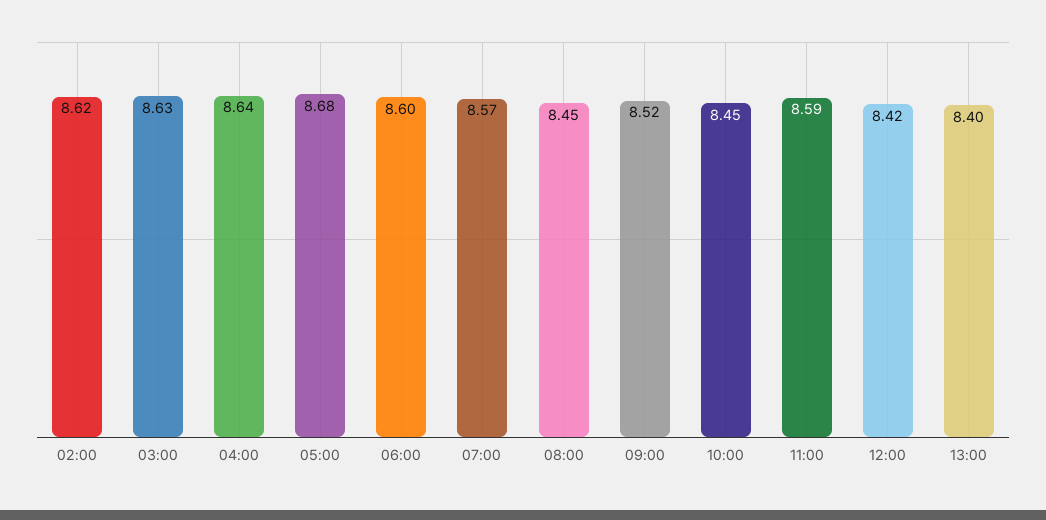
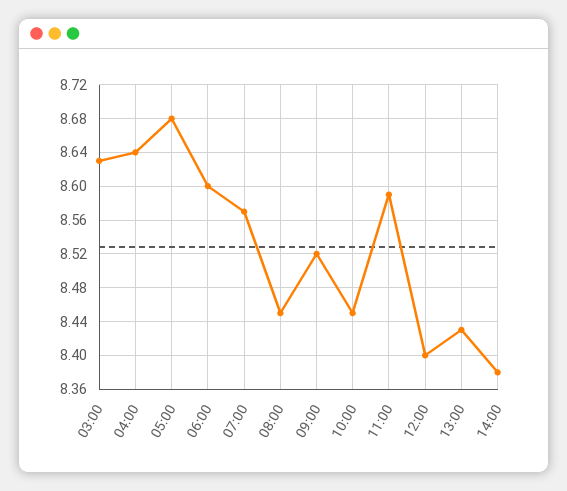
02:00: 8.62 -> none
12:00: 8.42 -> 8.4
13:00: 8.4 -> 8.43
14:00: none -> 8.38

